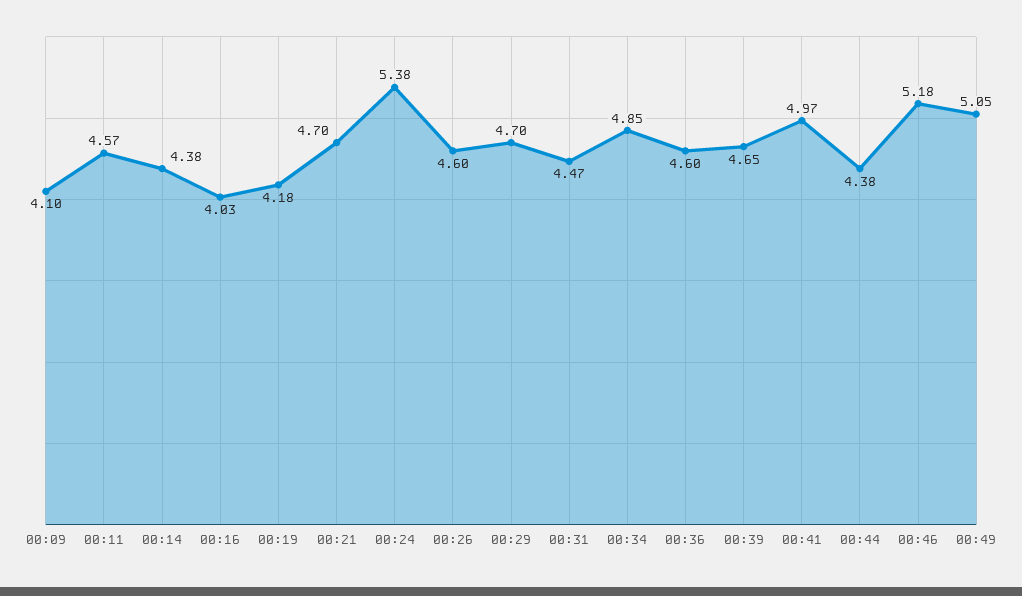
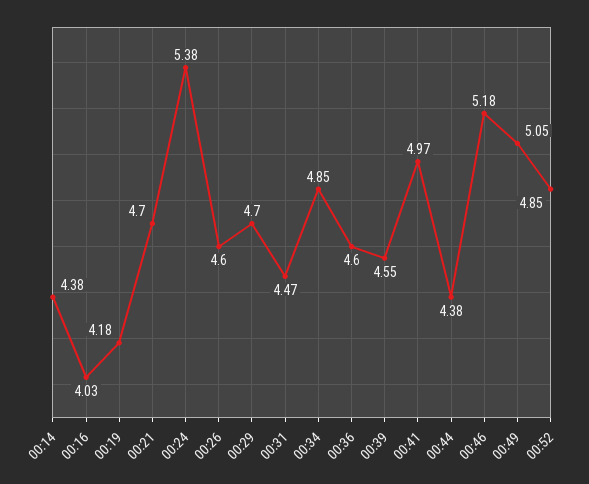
00:09: 4.1 -> none
00:11: 4.57 -> none
00:39: 4.65 -> 4.55
00:52: none -> 4.85

